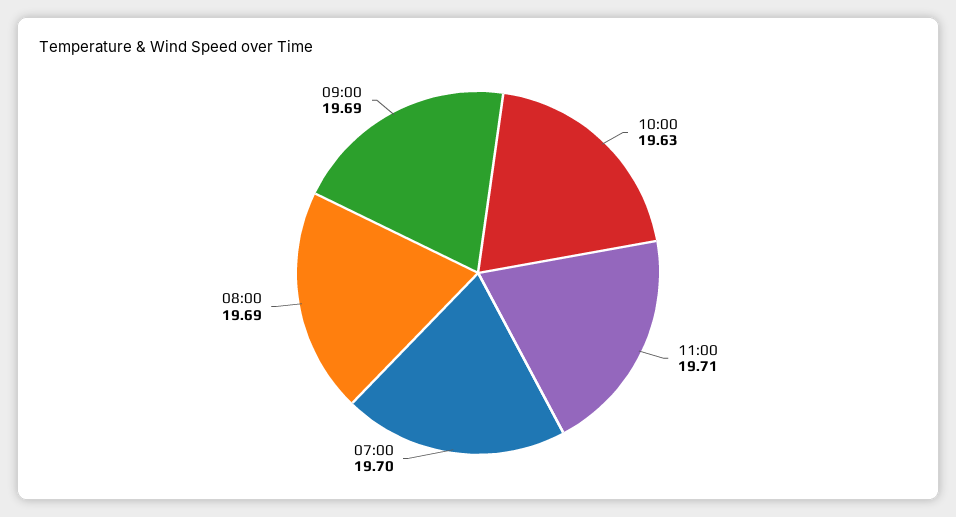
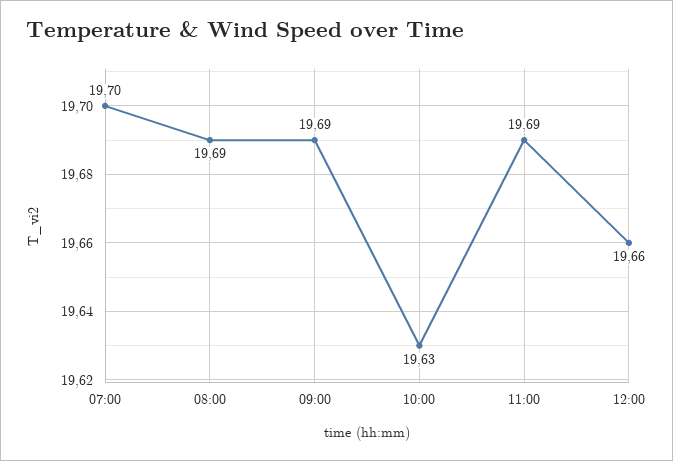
11:00: 19.71 -> 19.69
12:00: none -> 19.66

